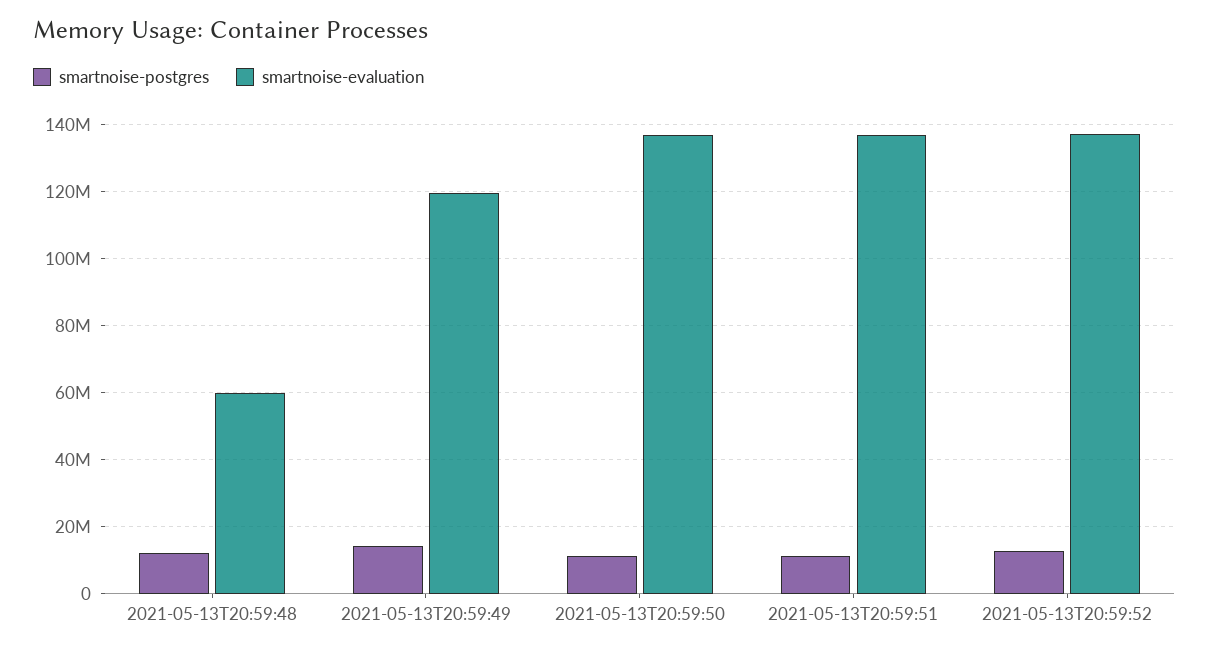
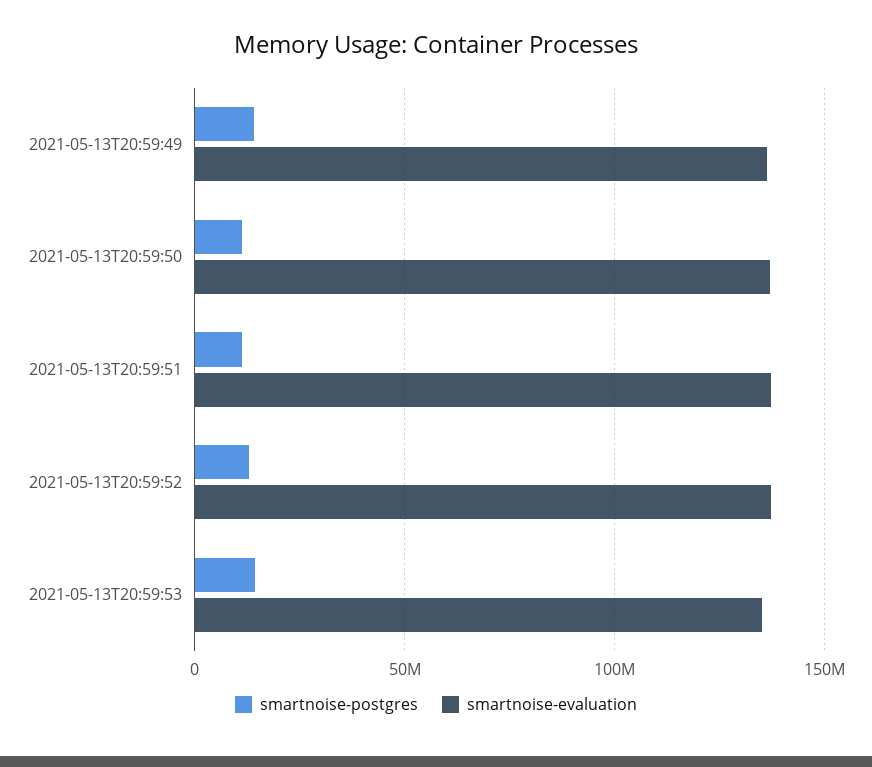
smartnoise-postgres, 2021-05-13T20:59:48: 12000000 -> none
smartnoise-evaluation, 2021-05-13T20:59:48: 60000000 -> none
smartnoise-evaluation, 2021-05-13T20:59:49: 120000000 -> 135000000
smartnoise-postgres, 2021-05-13T20:59:53: none -> 15000000
smartnoise-evaluation, 2021-05-13T20:59:53: none -> 135000000

